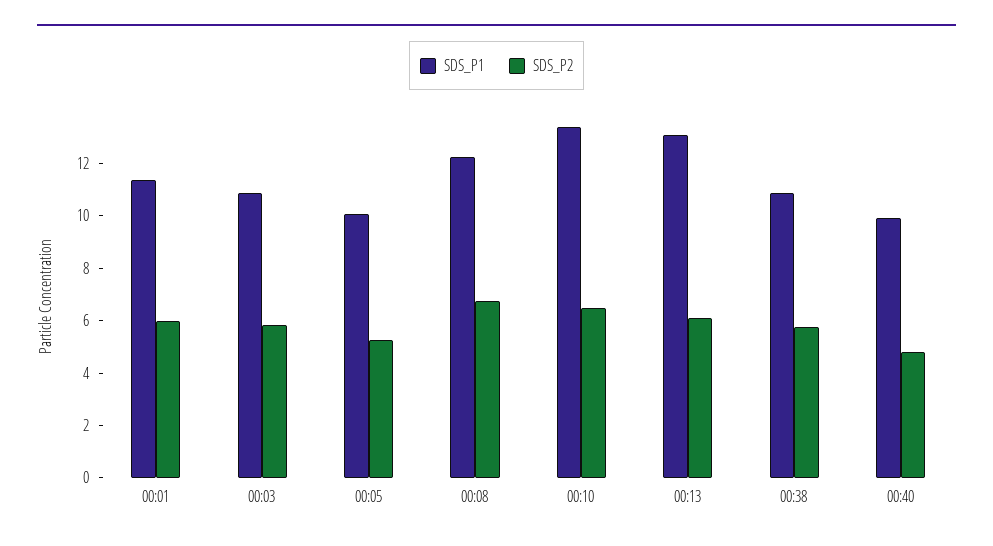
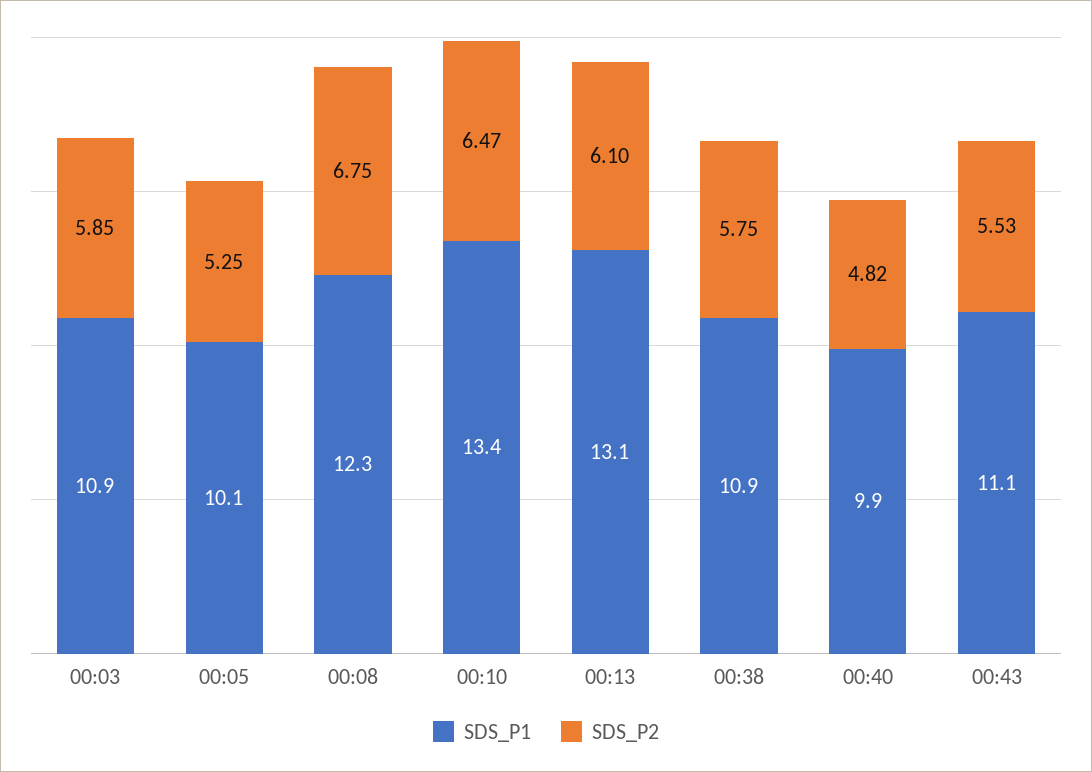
SDS_P1, 00:01: 11.5 -> none
SDS_P2, 00:01: 6 -> none
SDS_P1, 00:43: none -> 11.1
SDS_P2, 00:43: none -> 5.53

